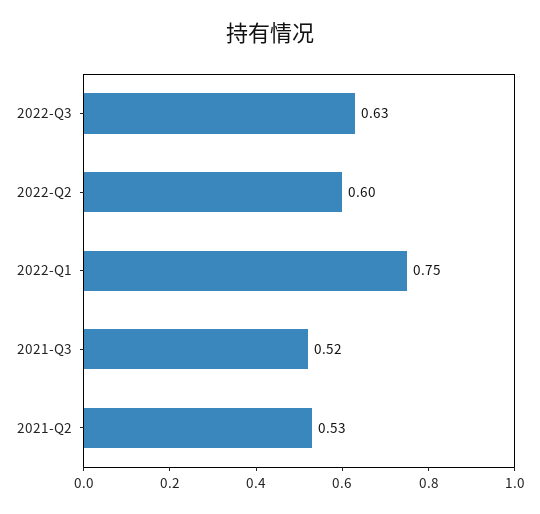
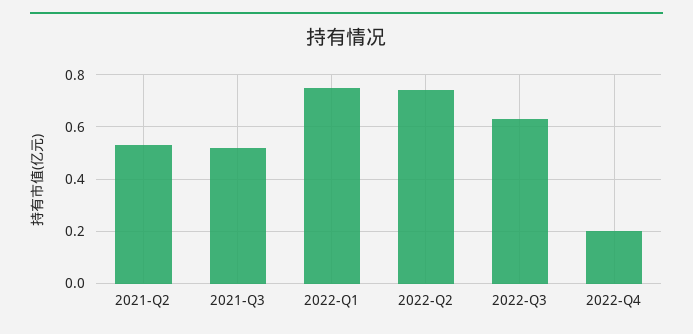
2022-Q2: 0.6 -> 0.75
2022-Q4: none -> 0.2

